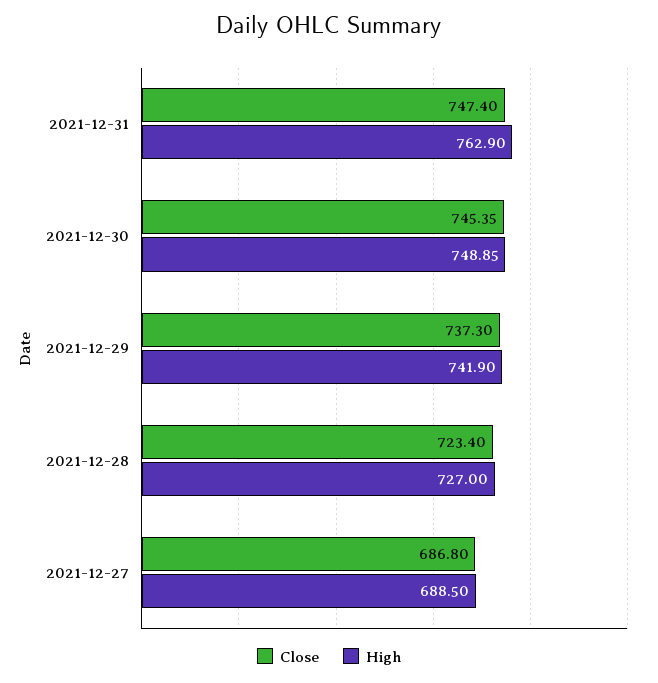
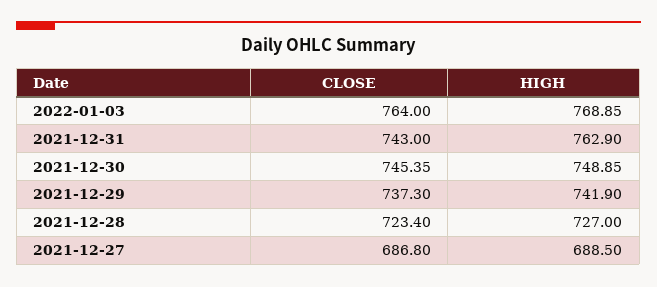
Close, 2021-12-31: 747.4 -> 743
Close, 2022-01-03: none -> 764
High, 2022-01-03: none -> 768.85

